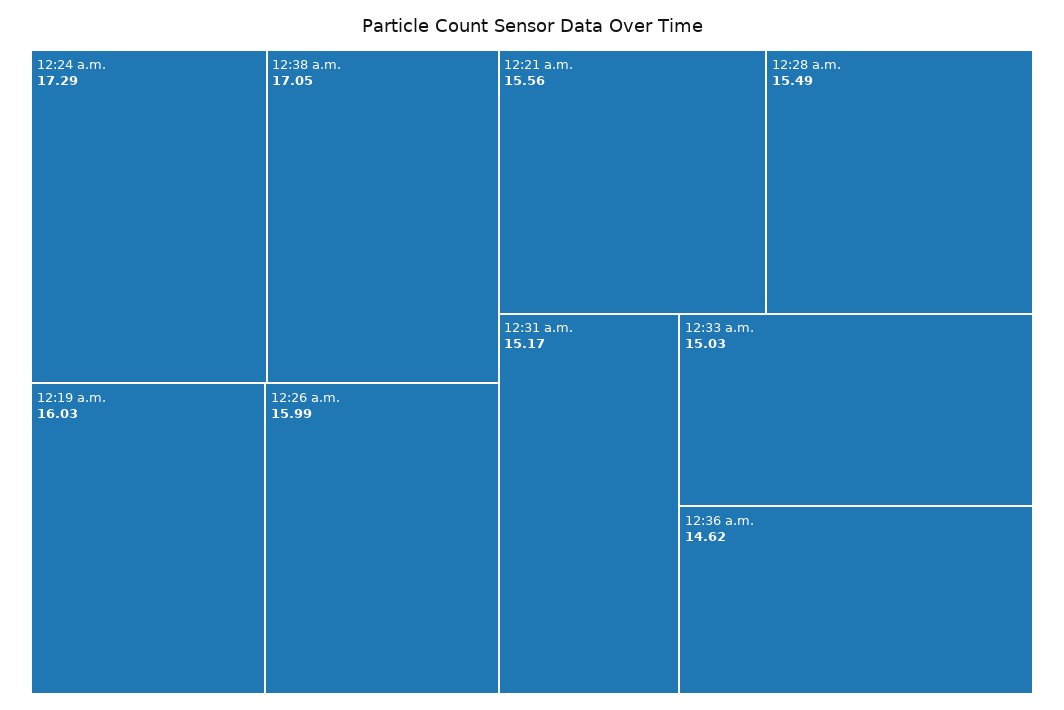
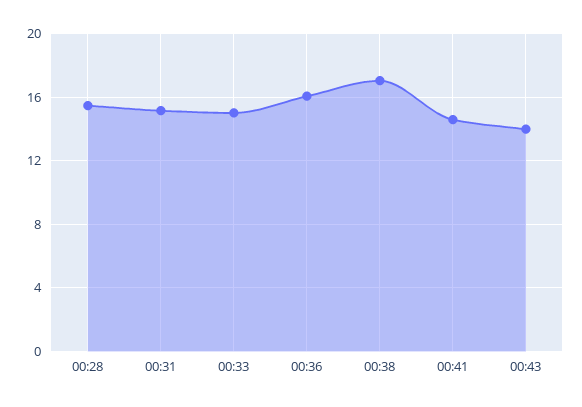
12:24 a.m.: 17.29 -> none
12:19 a.m.: 16.03 -> none
12:26 a.m.: 15.99 -> none
12:21 a.m.: 15.56 -> none
12:36 a.m.: 14.62 -> 16
00:41: none -> 14.5
00:43: none -> 14

